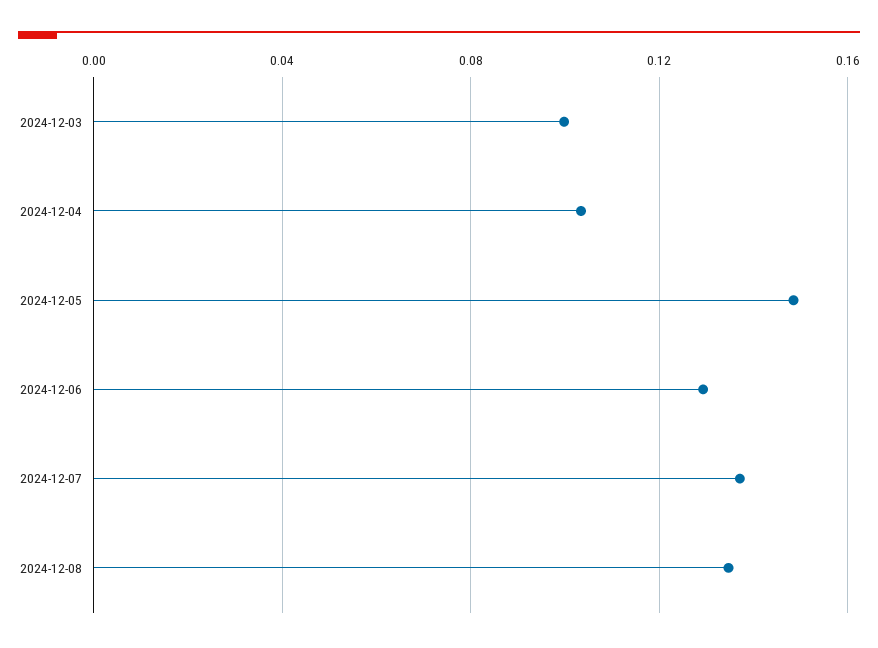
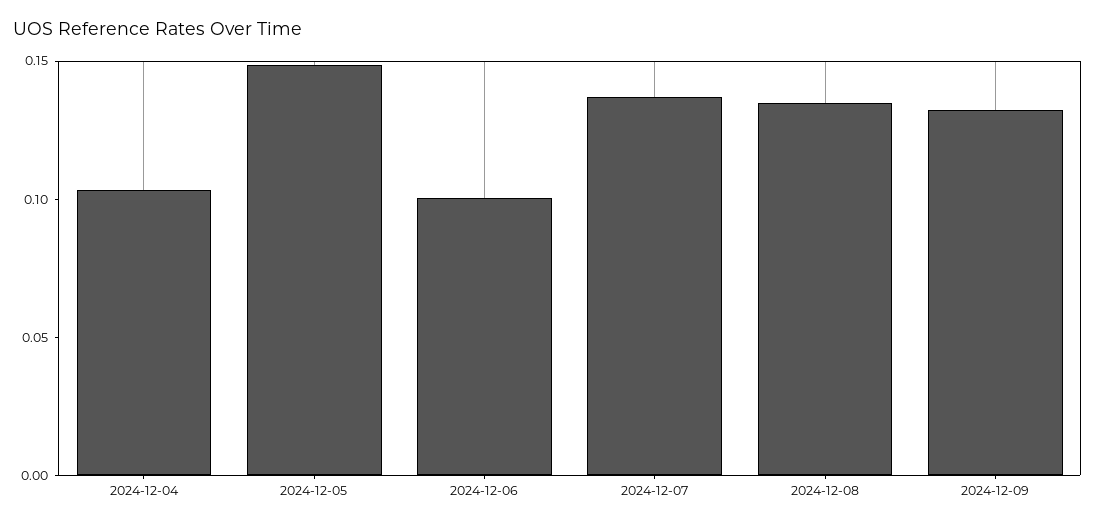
2024-12-03: 0.1 -> none
2024-12-06: 0.13 -> 0.1
2024-12-09: none -> 0.13

